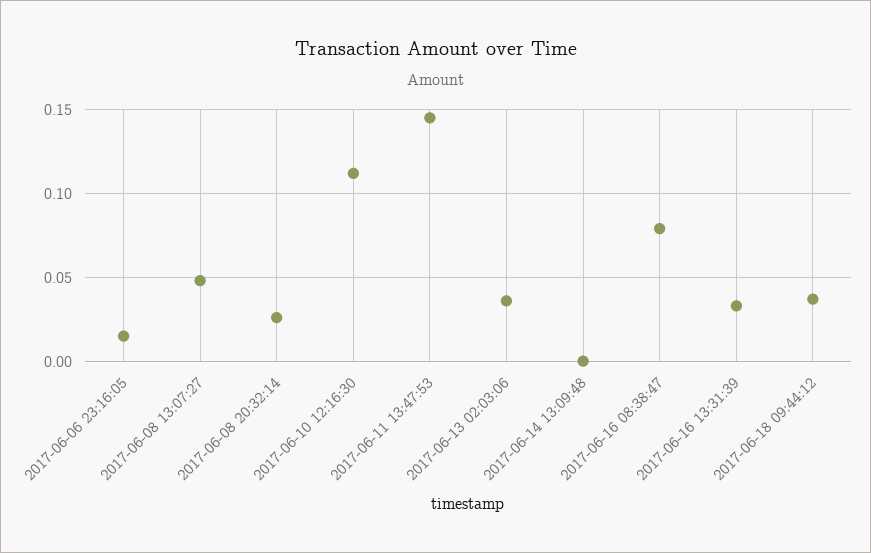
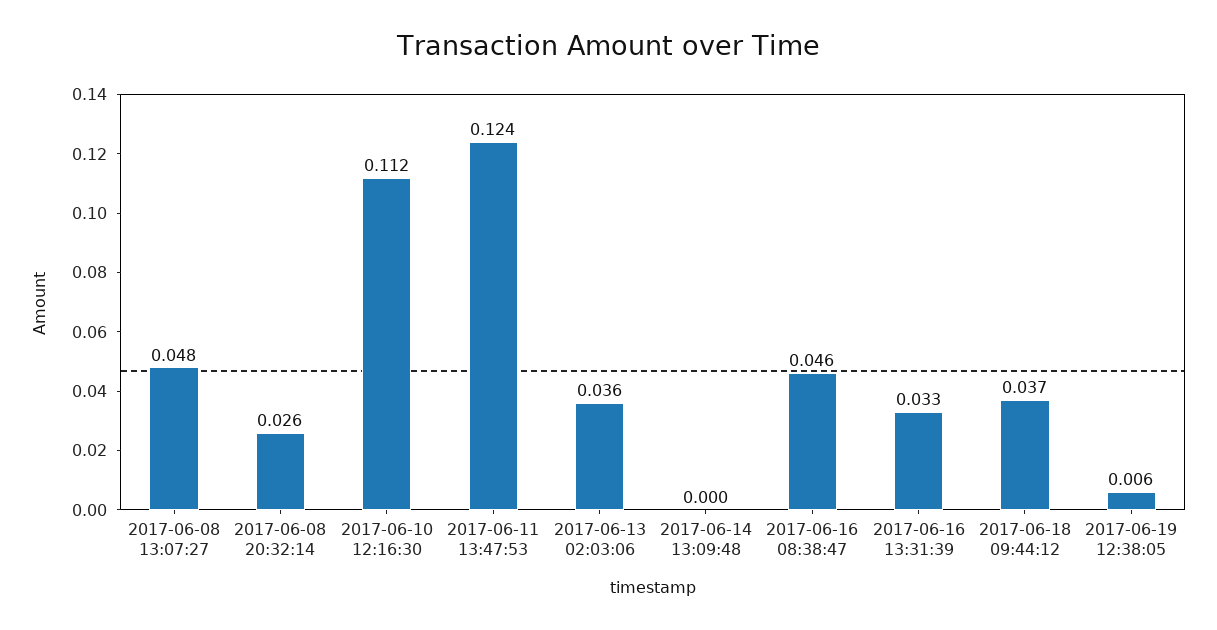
2017-06-06 23:16:05: 0.015 -> none
2017-06-11 13:47:53: 0.145 -> 0.124
2017-06-16 08:38:47: 0.08 -> 0.046
2017-06-19 12:38:05: none -> 0.006

